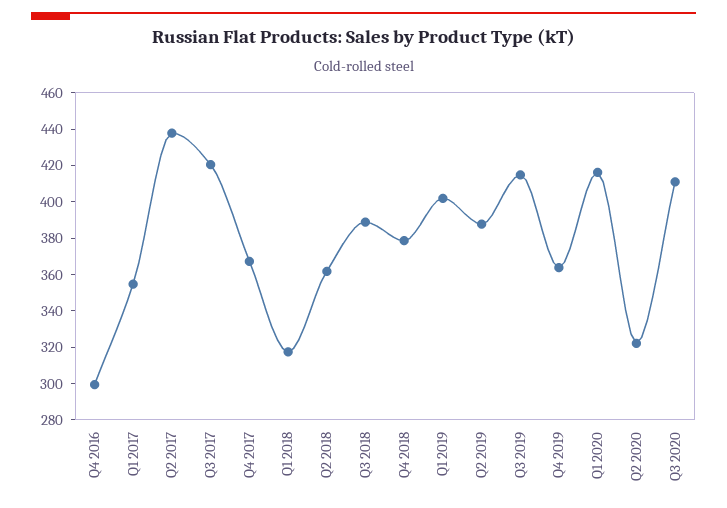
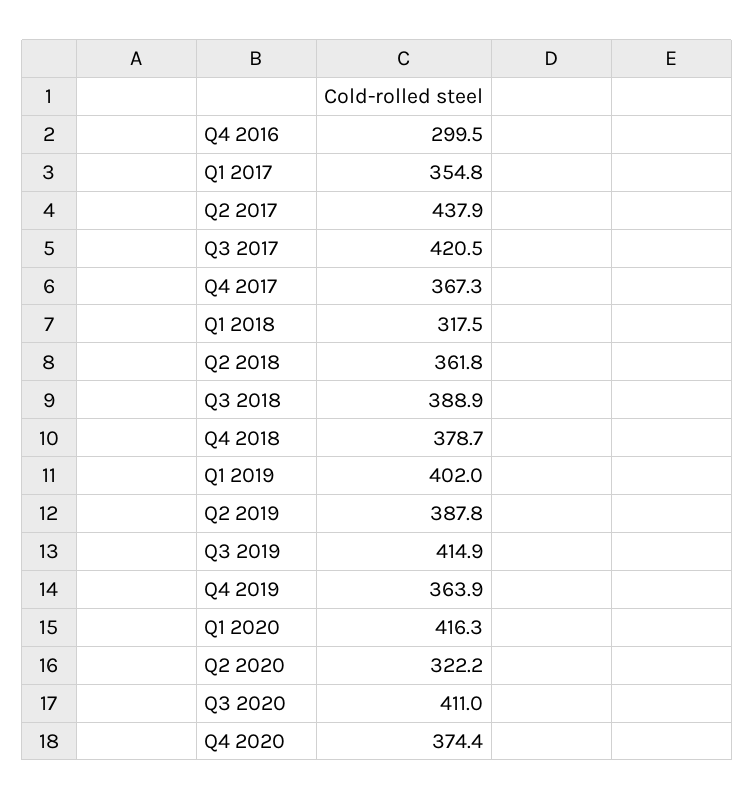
Q4 2020: none -> 374.4

